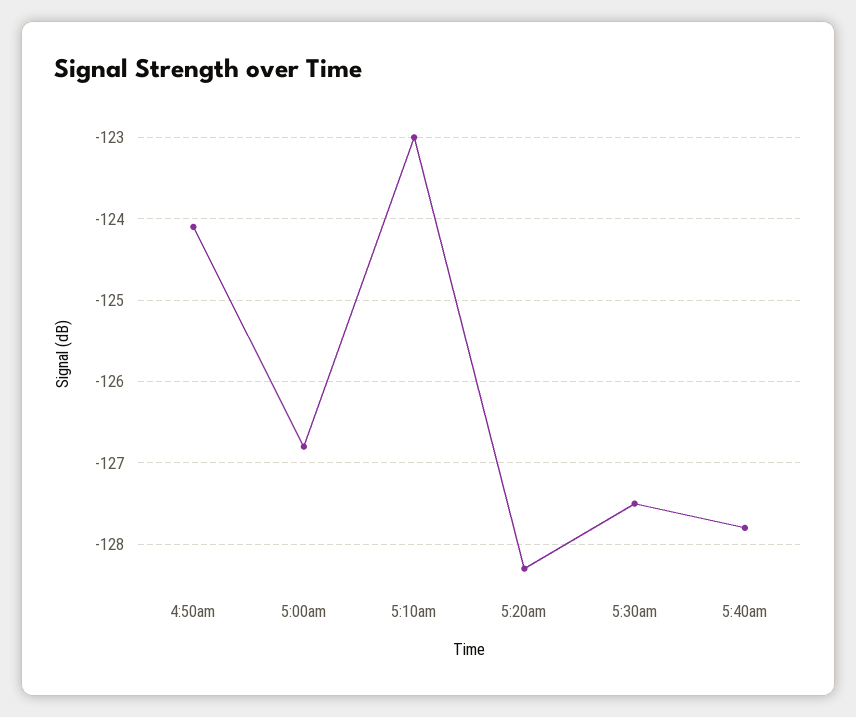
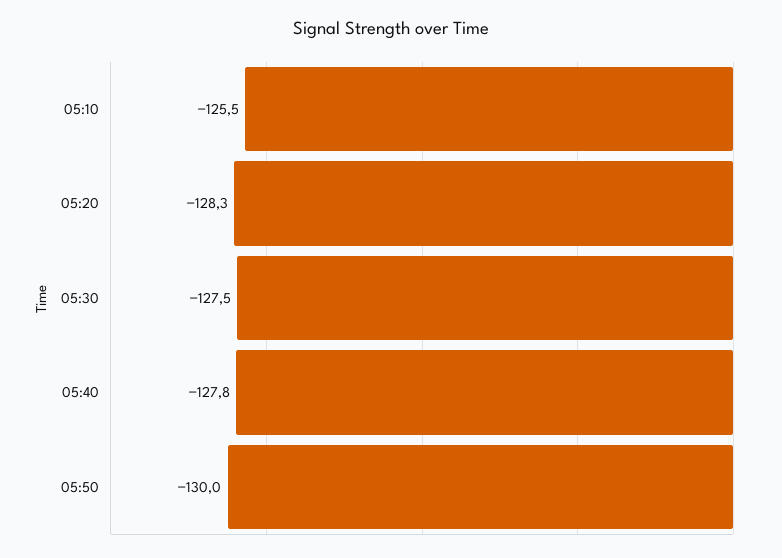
4:50am: -124.1 -> none
5:00am: -126.8 -> none
5:10am: -123 -> -125.5
05:50: none -> -130

